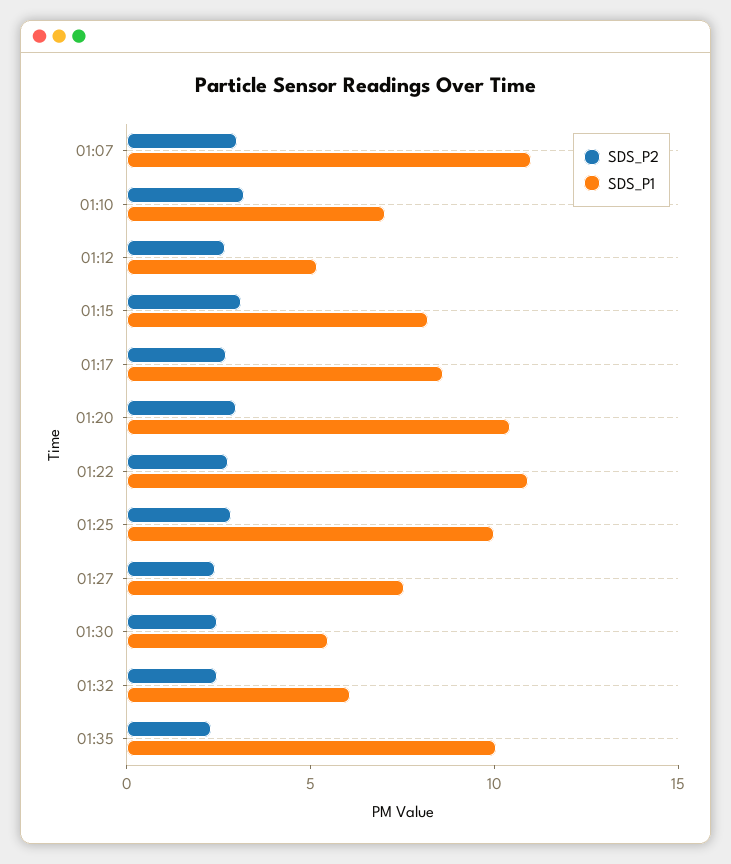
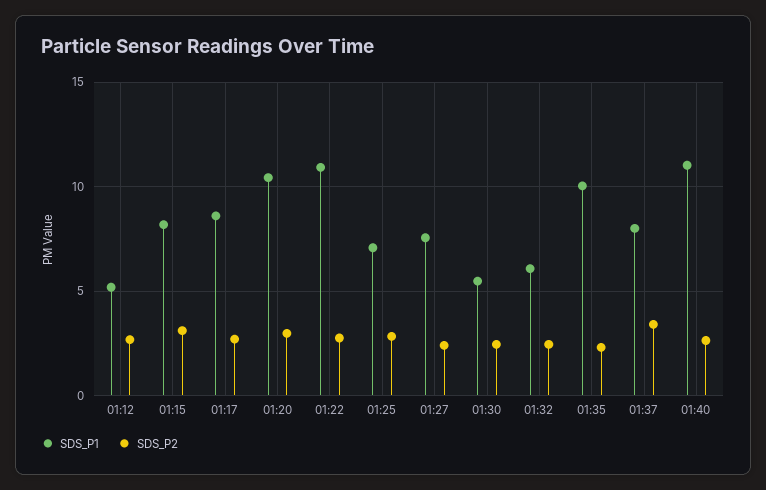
SDS_P2, 01:07: 3 -> none
SDS_P1, 01:07: 11 -> none
SDS_P2, 01:10: 3 -> none
SDS_P1, 01:10: 7 -> none
SDS_P1, 01:25: 10 -> 7
SDS_P1, 01:37: none -> 8
SDS_P2, 01:37: none -> 3.5
SDS_P1, 01:40: none -> 11
SDS_P2, 01:40: none -> 2.5

